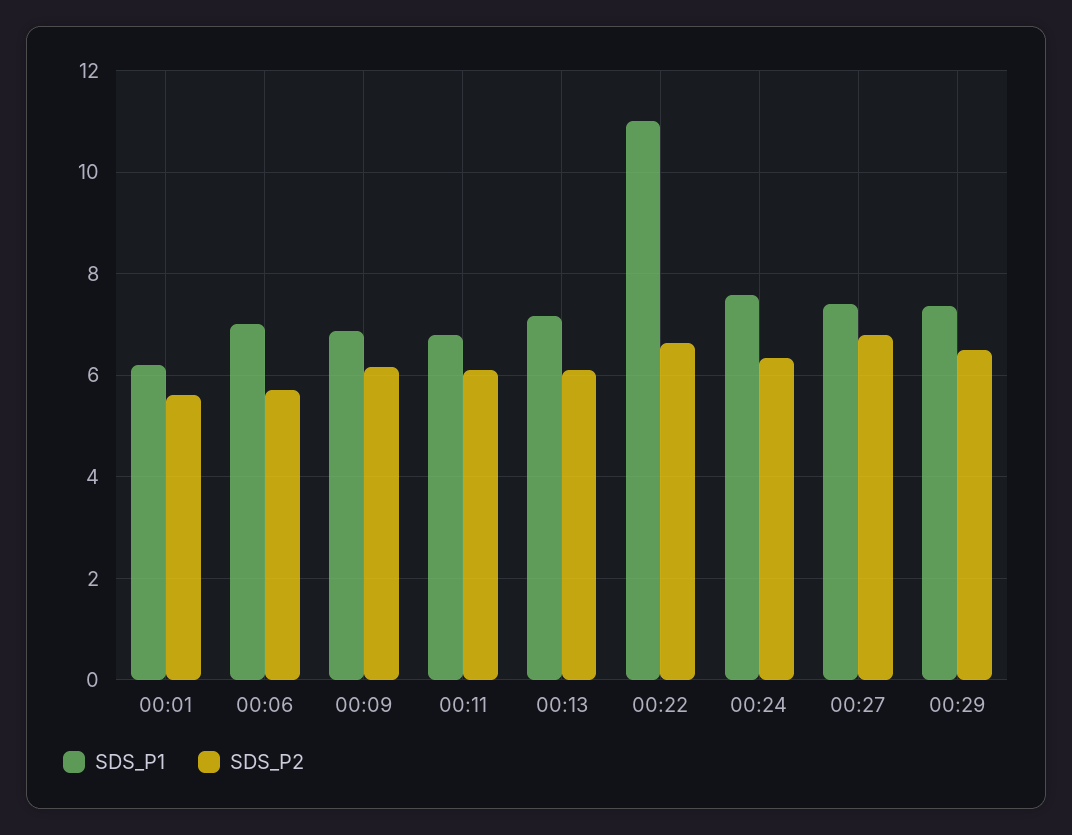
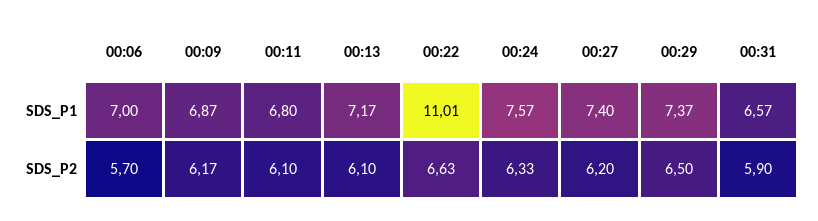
SDS_P1, 00:01: 6.2 -> none
SDS_P2, 00:01: 5.6 -> none
SDS_P2, 00:27: 6.8 -> 6.2
SDS_P1, 00:31: none -> 6.57
SDS_P2, 00:31: none -> 5.9

